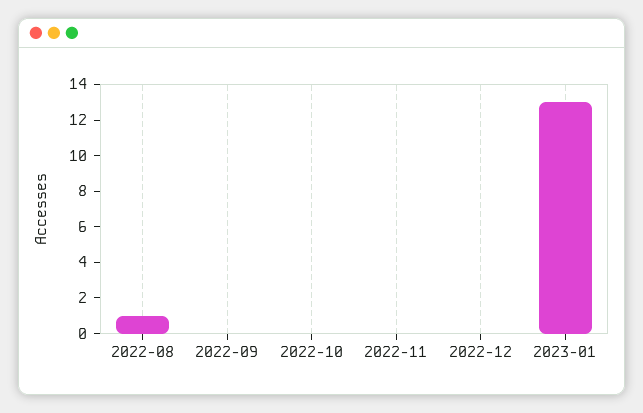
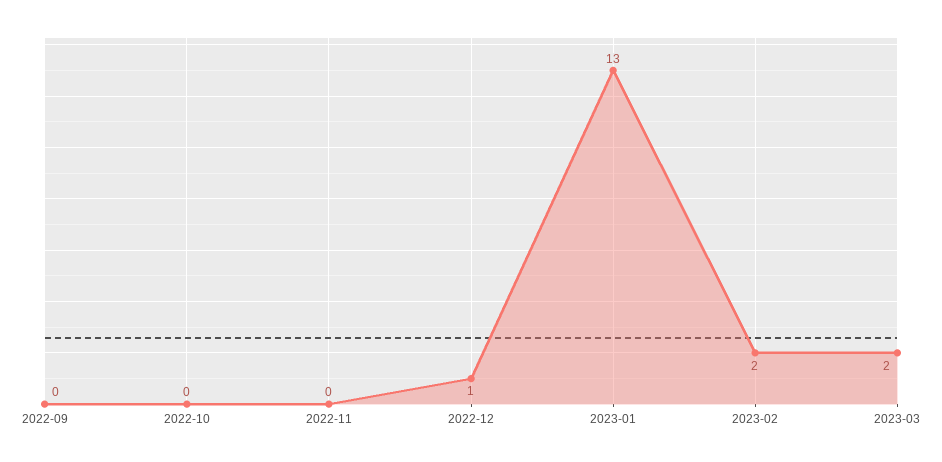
2022-08: 1 -> none
2022-12: 0 -> 1
2023-02: none -> 2
2023-03: none -> 2

